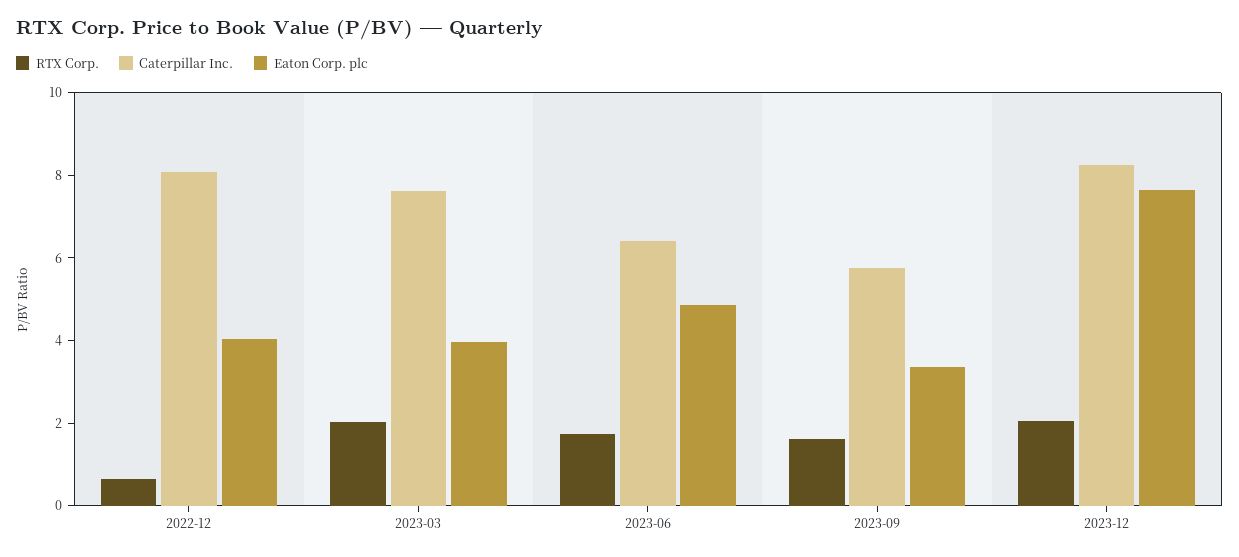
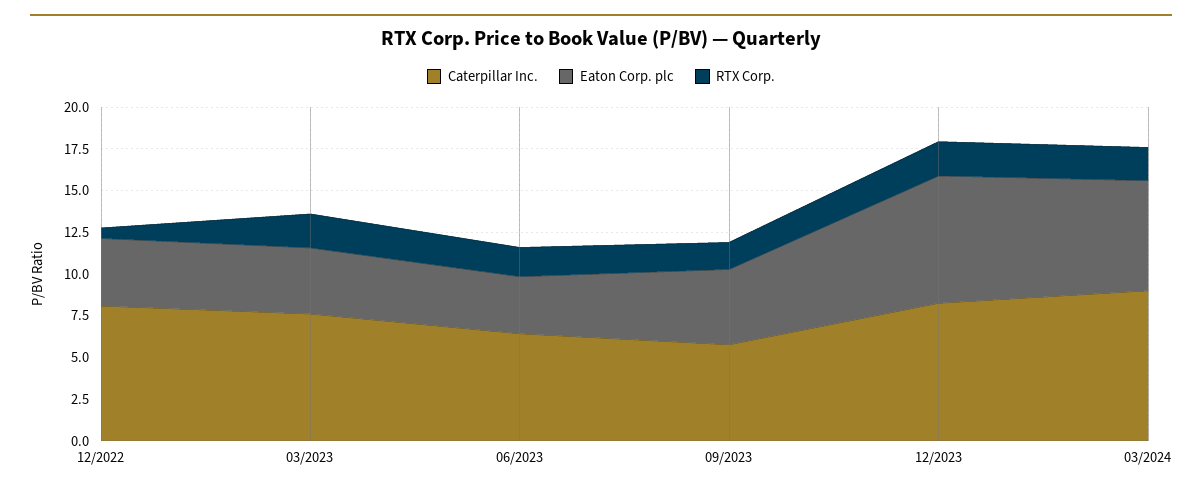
Eaton Corp. plc, 2023-06: 5 -> 3.5
Eaton Corp. plc, 2023-09: 3.5 -> 4.5
Caterpillar Inc., 03/2024: none -> 9
Eaton Corp. plc, 03/2024: none -> 6.5
RTX Corp., 03/2024: none -> 2

